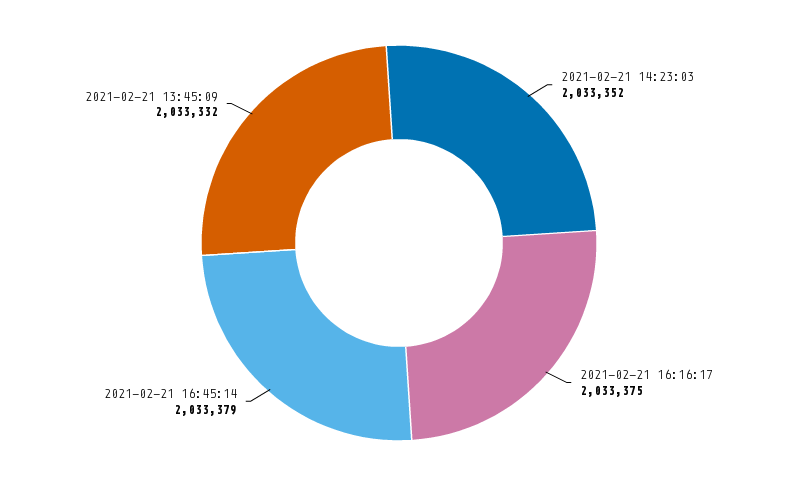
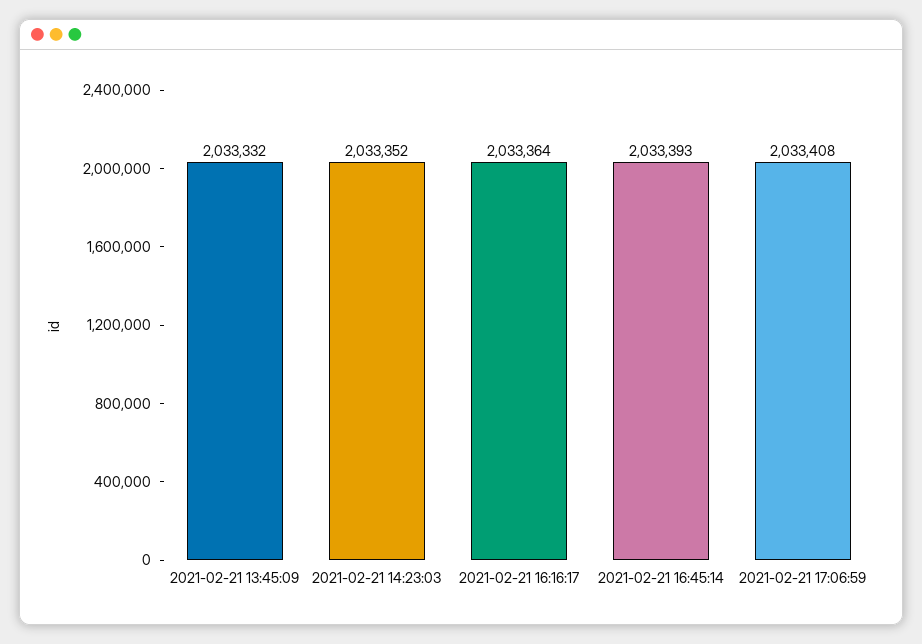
2021-02-21 16:16:17: 2033375 -> 2033364
2021-02-21 16:45:14: 2033379 -> 2033393
2021-02-21 17:06:59: none -> 2033408

